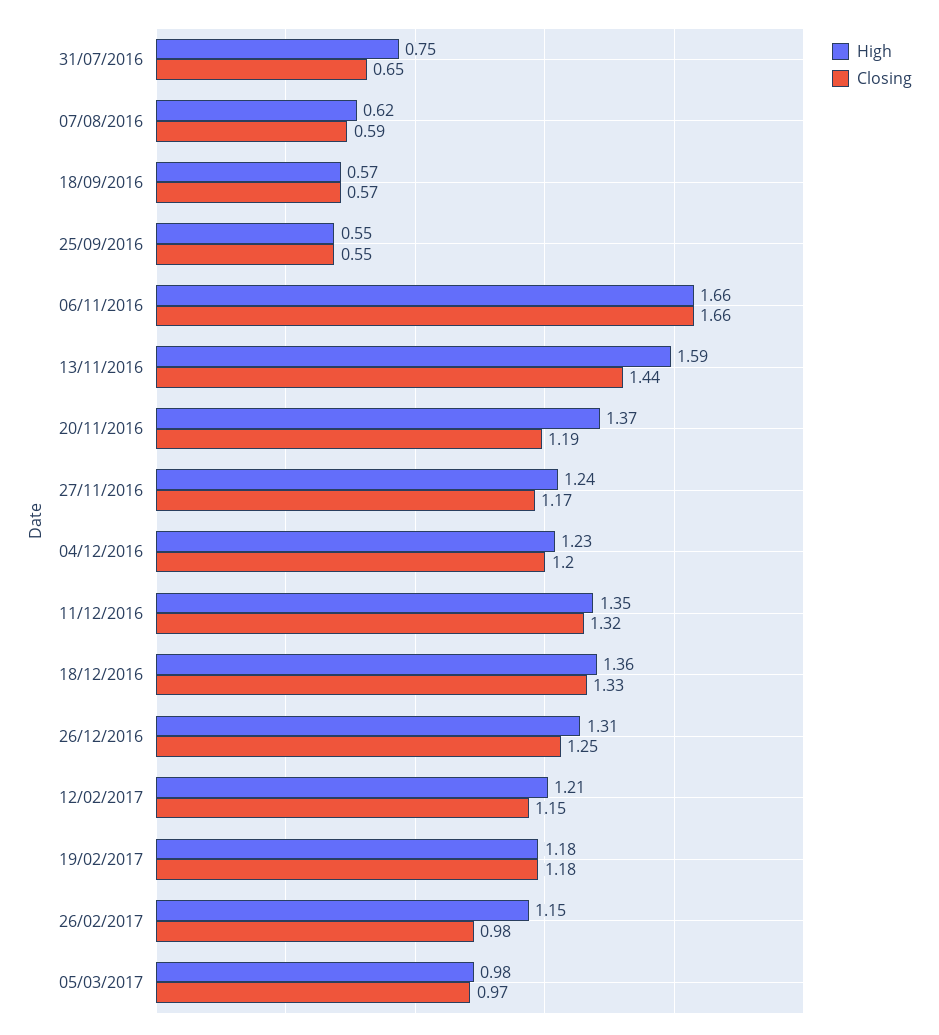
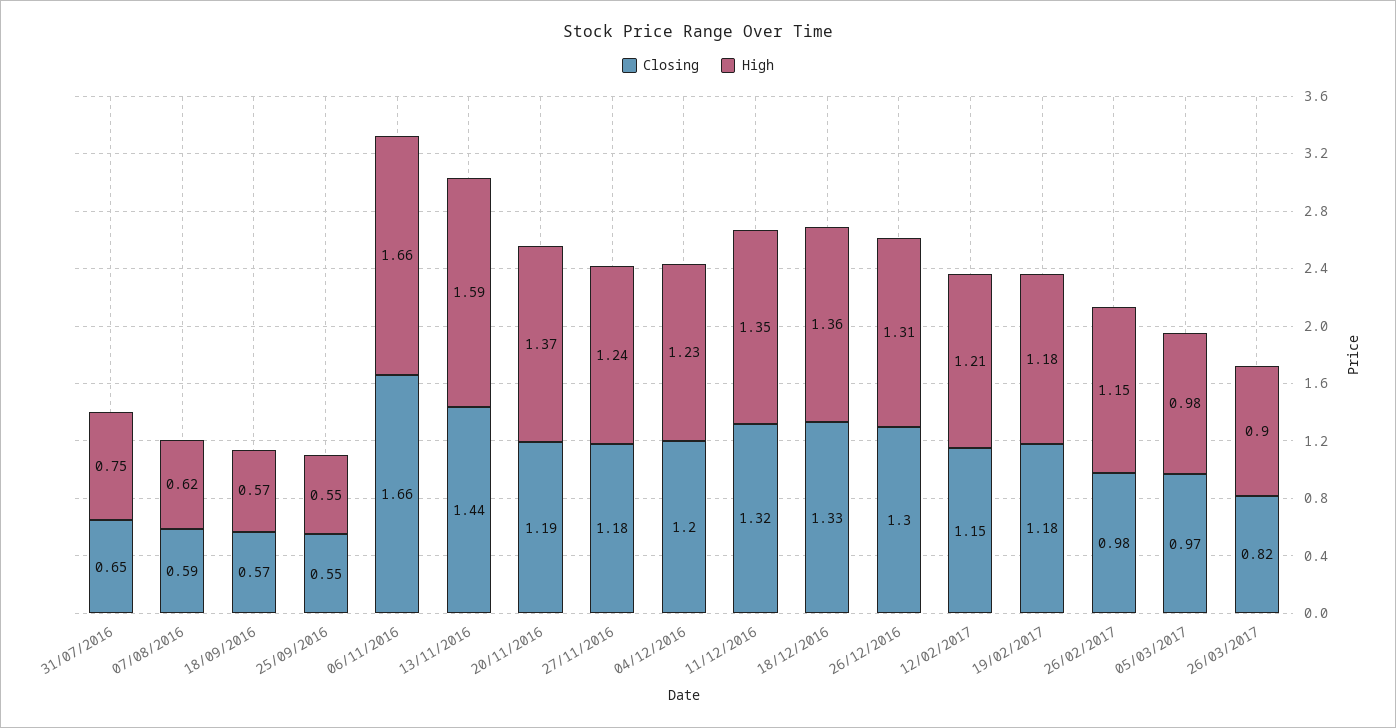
Closing, 27/11/2016: 1.17 -> 1.18
Closing, 26/12/2016: 1.25 -> 1.3
Closing, 26/03/2017: none -> 0.82
High, 26/03/2017: none -> 0.9

